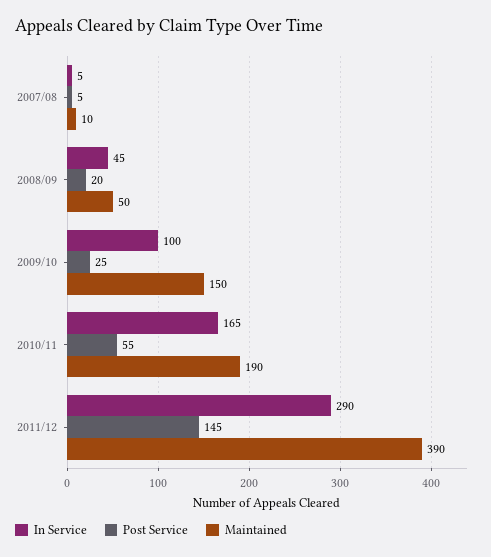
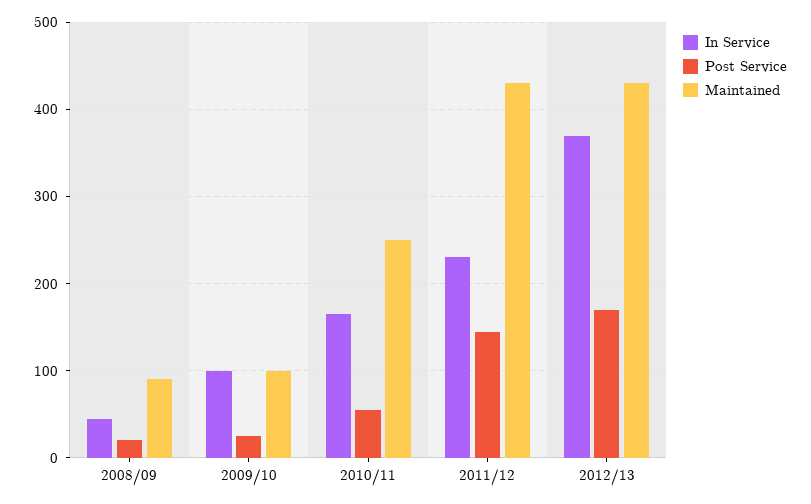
In Service, 2007/08: 5 -> none
Post Service, 2007/08: 5 -> none
Maintained, 2007/08: 10 -> none
Maintained, 2008/09: 50 -> 90
Maintained, 2009/10: 150 -> 100
Maintained, 2010/11: 190 -> 250
In Service, 2011/12: 290 -> 230
Maintained, 2011/12: 390 -> 430
In Service, 2012/13: none -> 370
Post Service, 2012/13: none -> 170
Maintained, 2012/13: none -> 430

